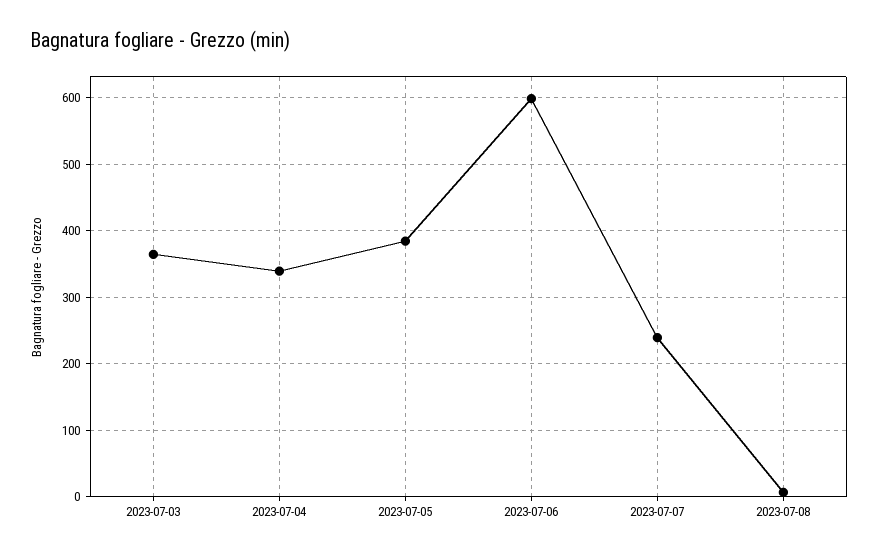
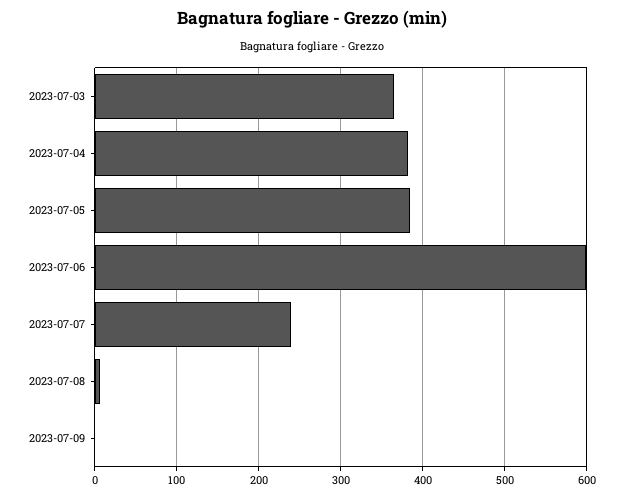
2023-07-04: 340 -> 380
2023-07-09: none -> 0

